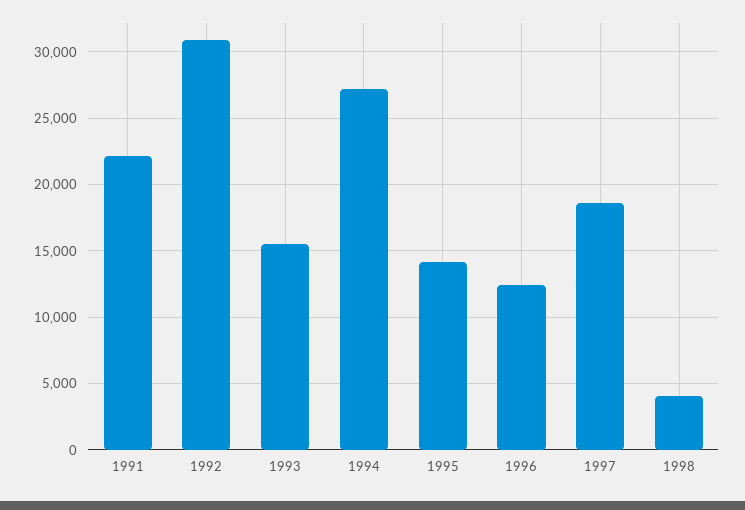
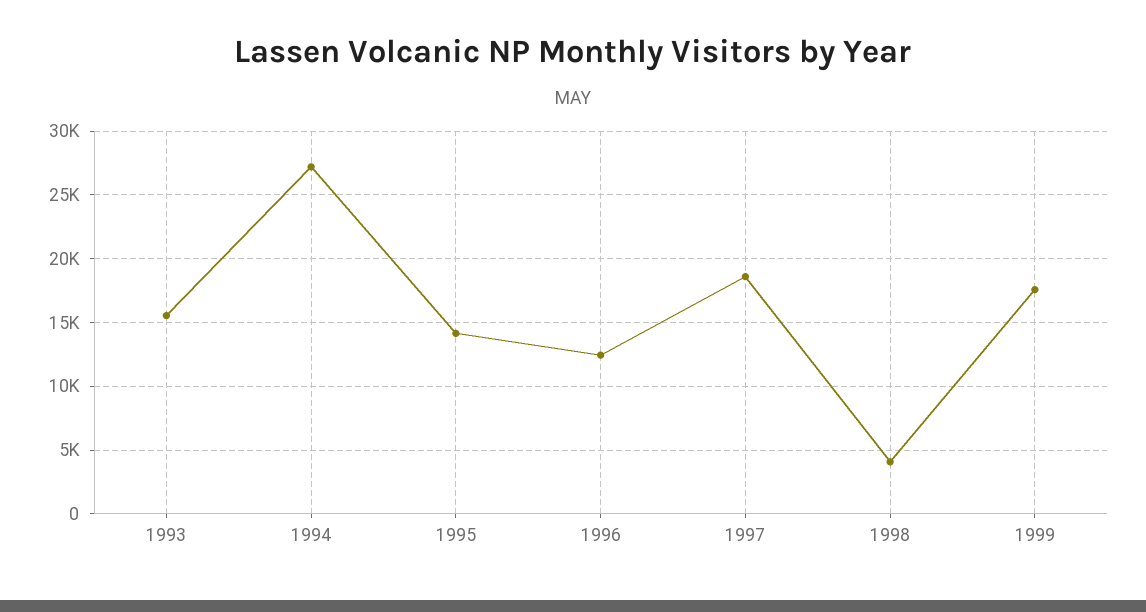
1991: 22000 -> none
1992: 31000 -> none
1999: none -> 17500

